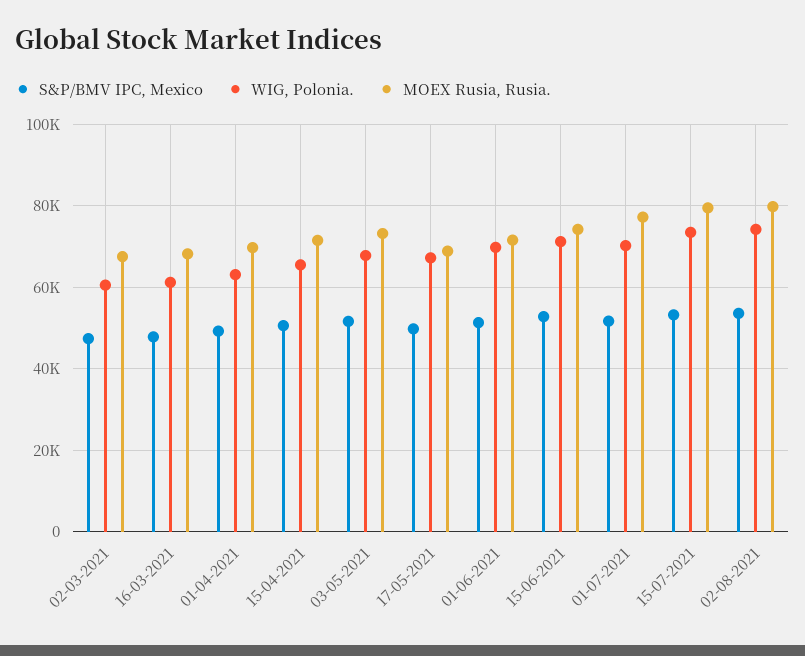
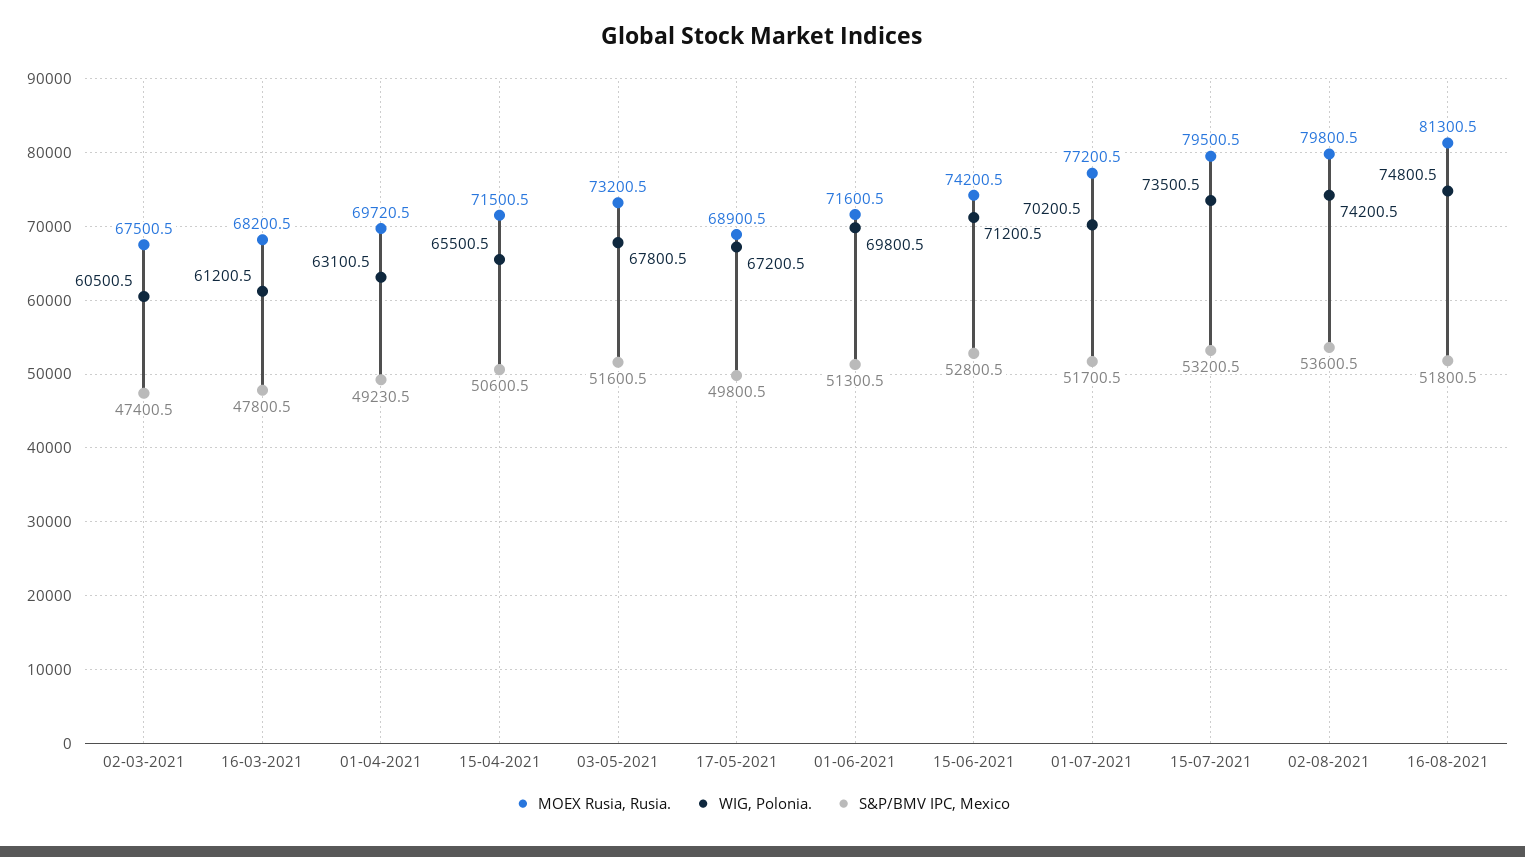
MOEX Rusia, Rusia., 16-08-2021: none -> 81300.5
WIG, Polonia., 16-08-2021: none -> 74800.5
S&P/BMV IPC, Mexico, 16-08-2021: none -> 51800.5

